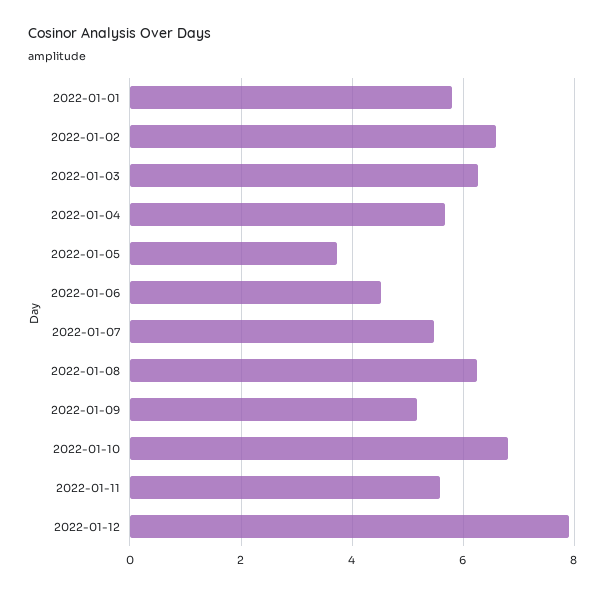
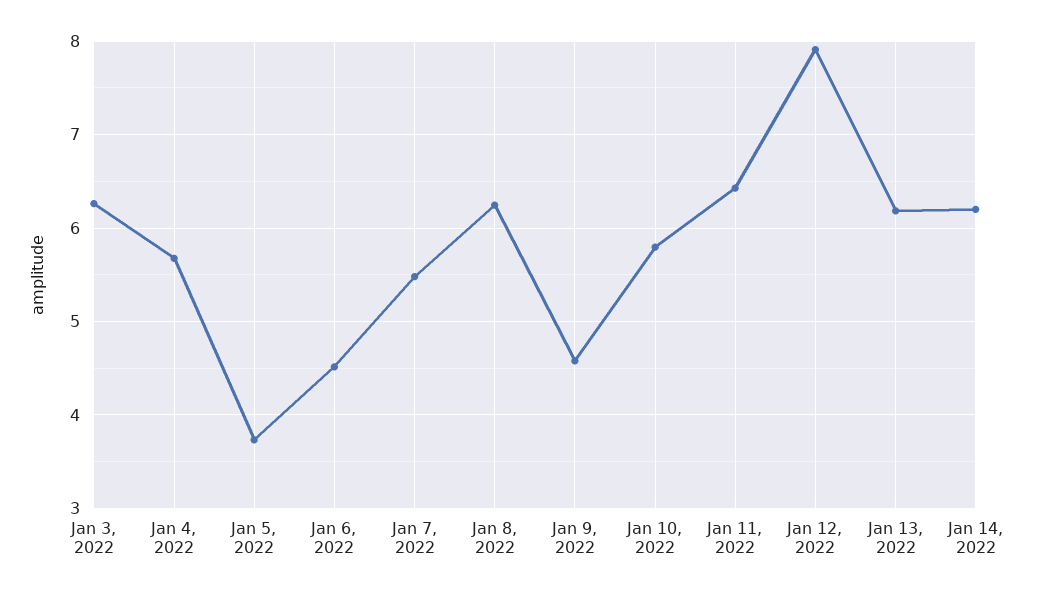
2022-01-01: 5.8 -> none
2022-01-02: 6.6 -> none
2022-01-09: 5.2 -> 4.6
2022-01-10: 6.8 -> 5.8
2022-01-11: 5.6 -> 6.4
Jan 13, 2022: none -> 6.2
Jan 14, 2022: none -> 6.2

